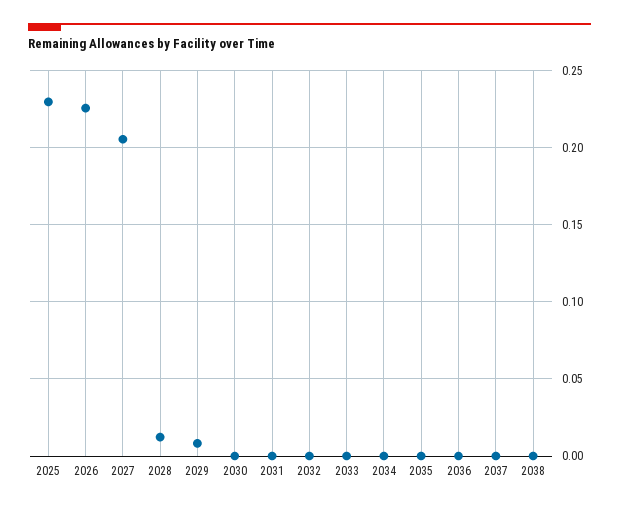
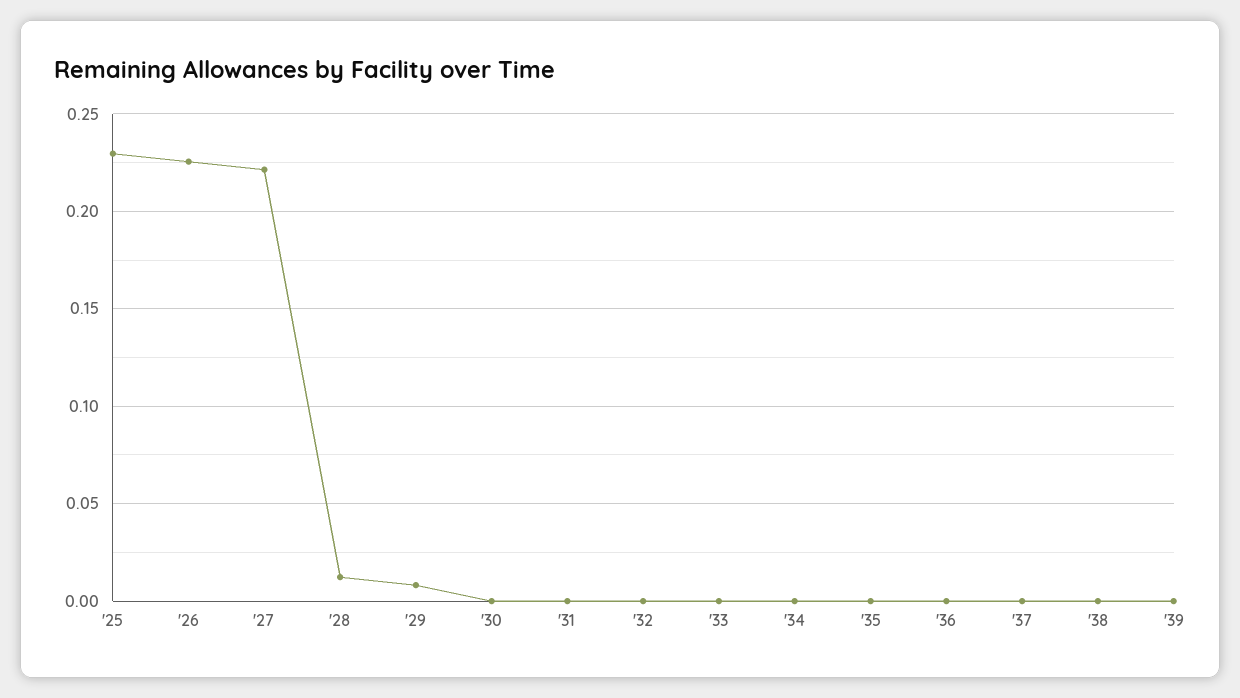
2027: 0.205 -> 0.22
'39: none -> 0

